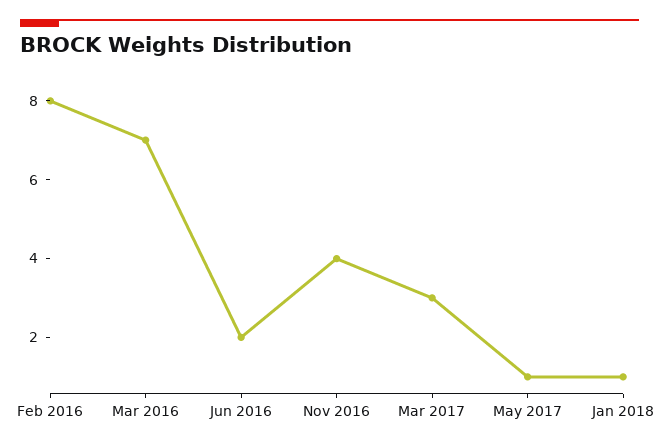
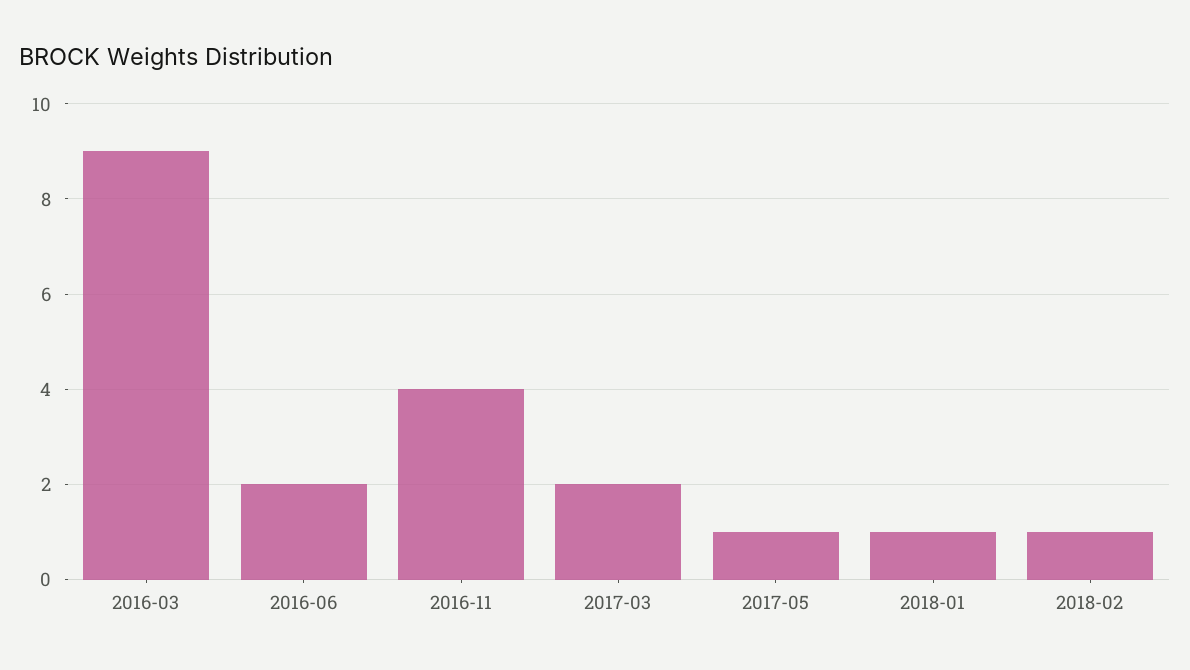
Feb 2016: 8 -> none
Mar 2016: 7 -> 9
Mar 2017: 3 -> 2
2018-02: none -> 1

